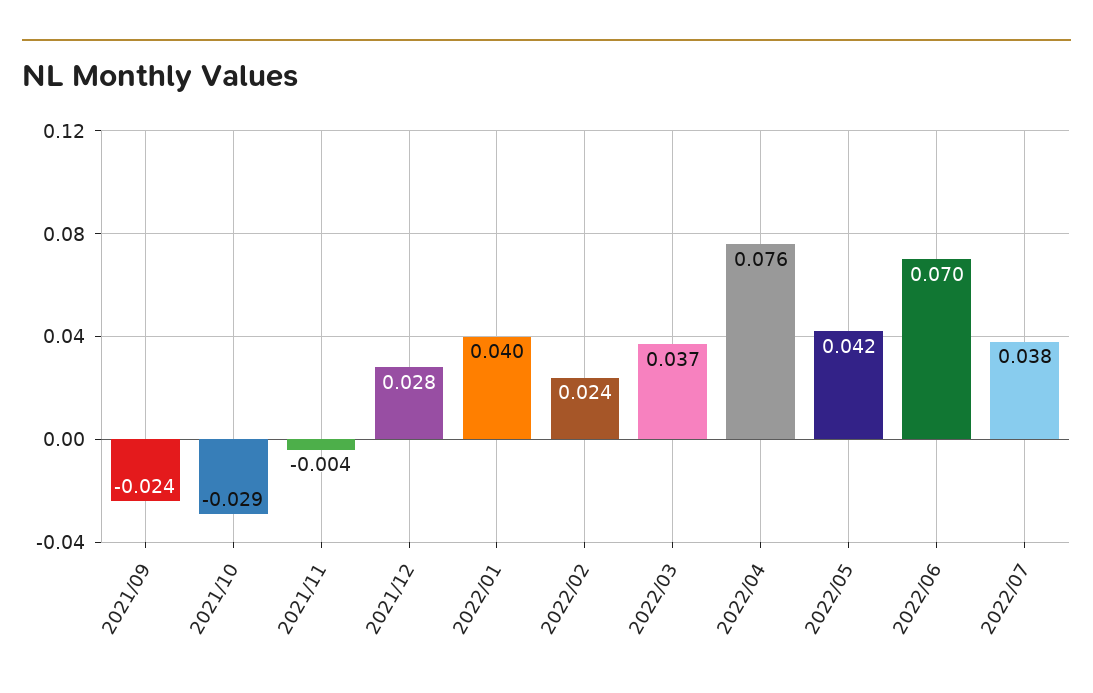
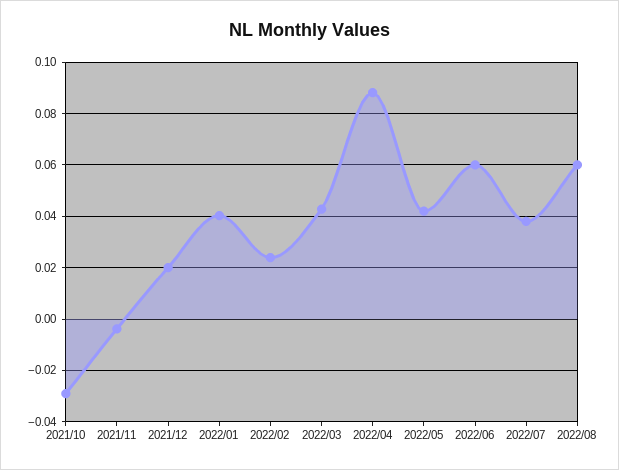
2021/09: -0.024 -> none
2021/12: 0.028 -> 0.02
2022/03: 0.037 -> 0.0425
2022/04: 0.076 -> 0.0875
2022/06: 0.07 -> 0.06
2022/08: none -> 0.06

